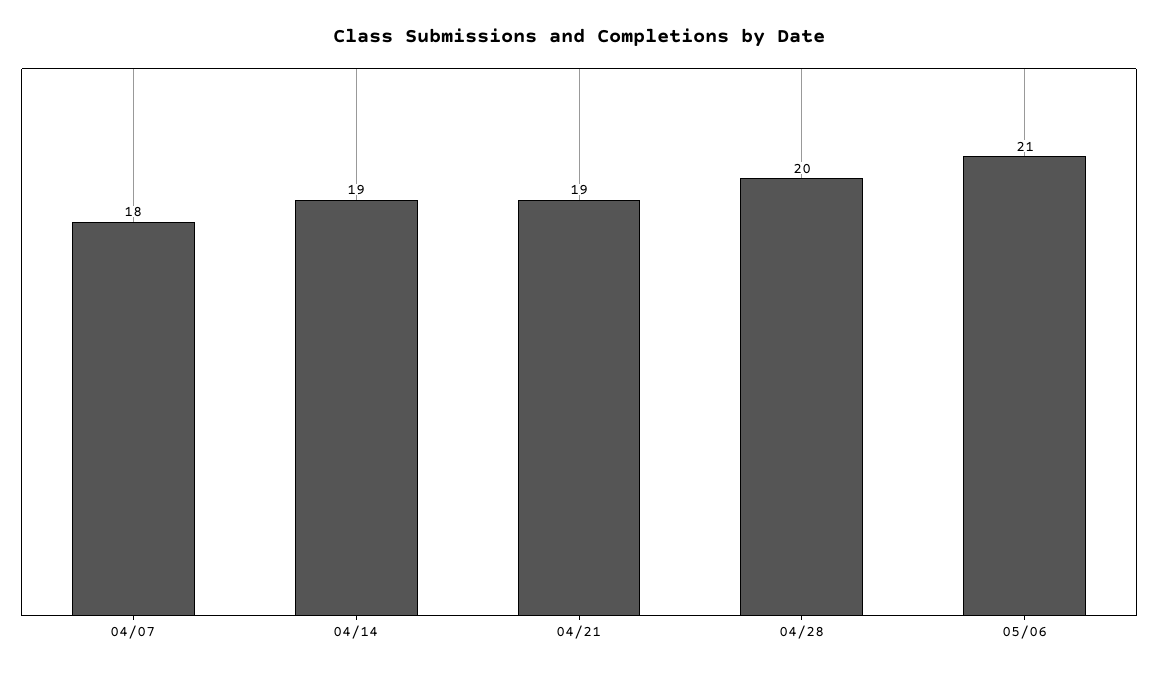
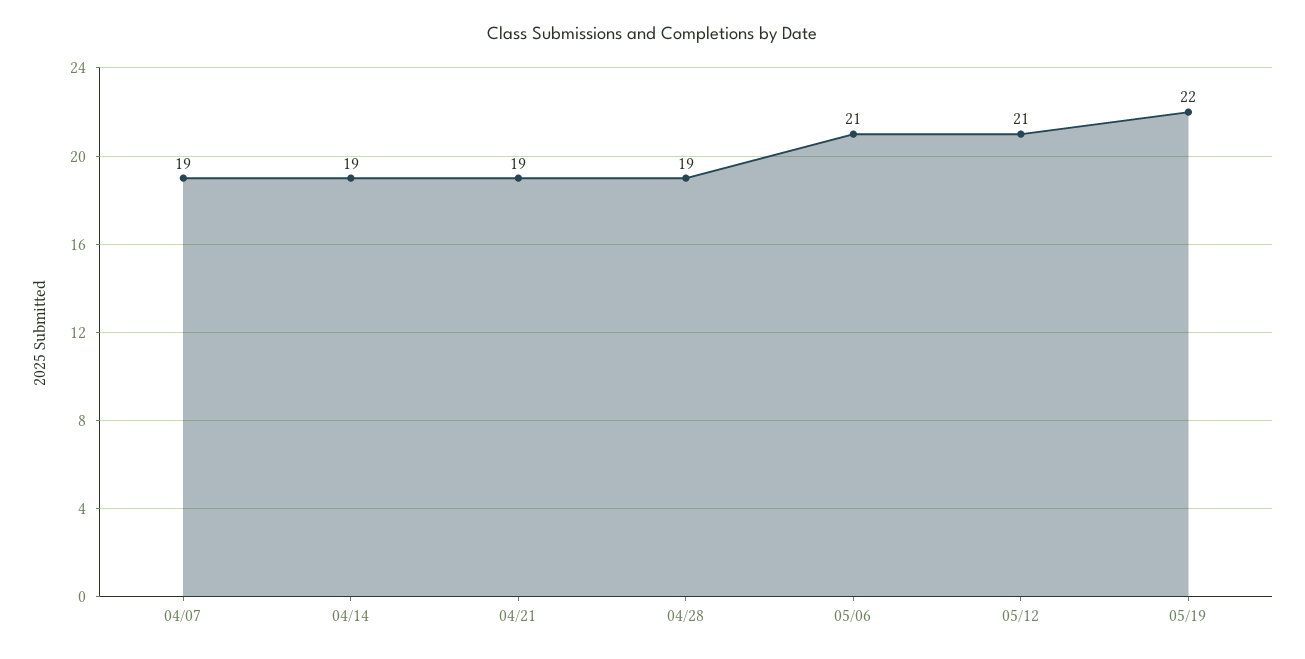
04/07: 18 -> 19
04/28: 20 -> 19
05/12: none -> 21
05/19: none -> 22

